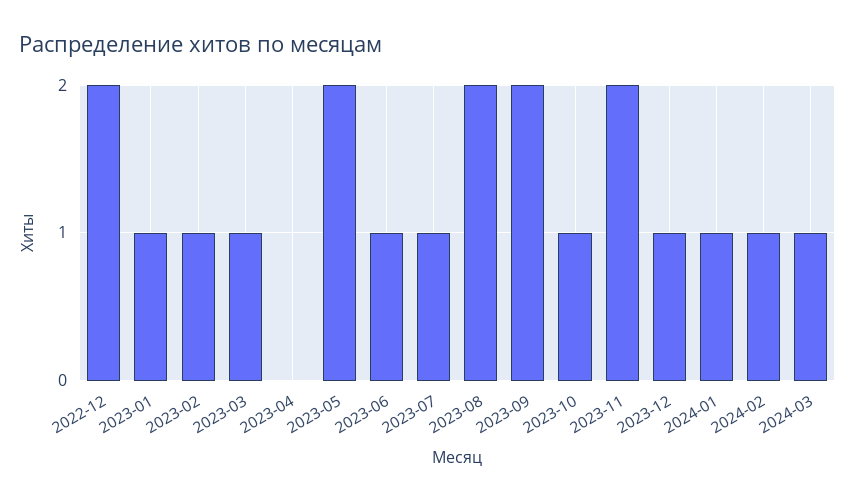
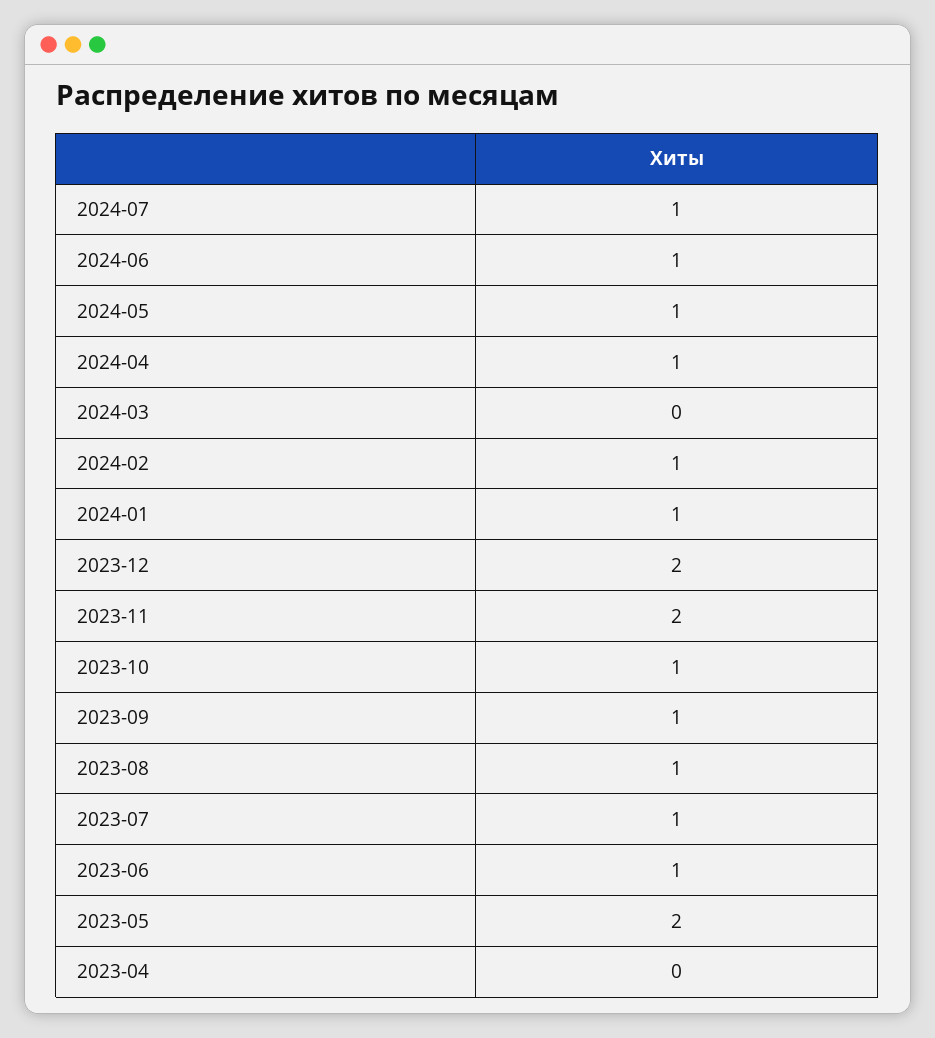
2022-12: 2 -> none
2023-01: 1 -> none
2023-02: 1 -> none
2023-03: 1 -> none
2023-08: 2 -> 1
2023-09: 2 -> 1
2023-12: 1 -> 2
2024-03: 1 -> 0
2024-07: none -> 1
2024-06: none -> 1
2024-05: none -> 1
2024-04: none -> 1

